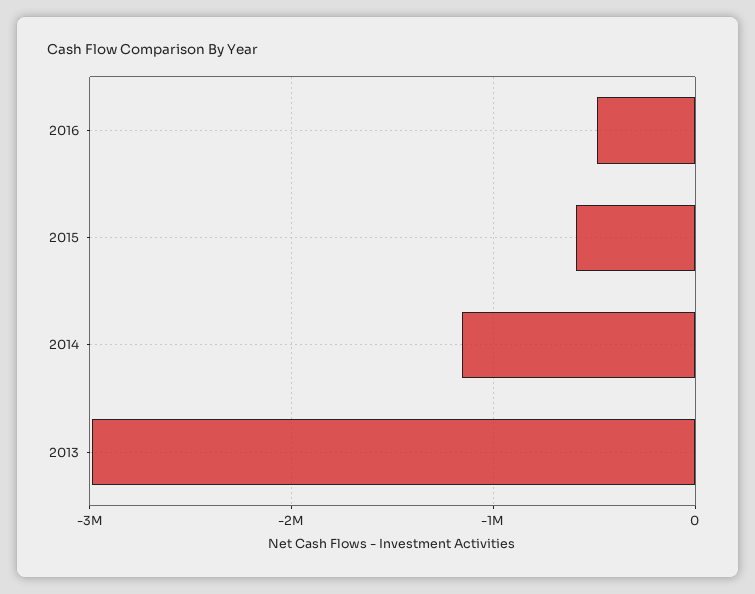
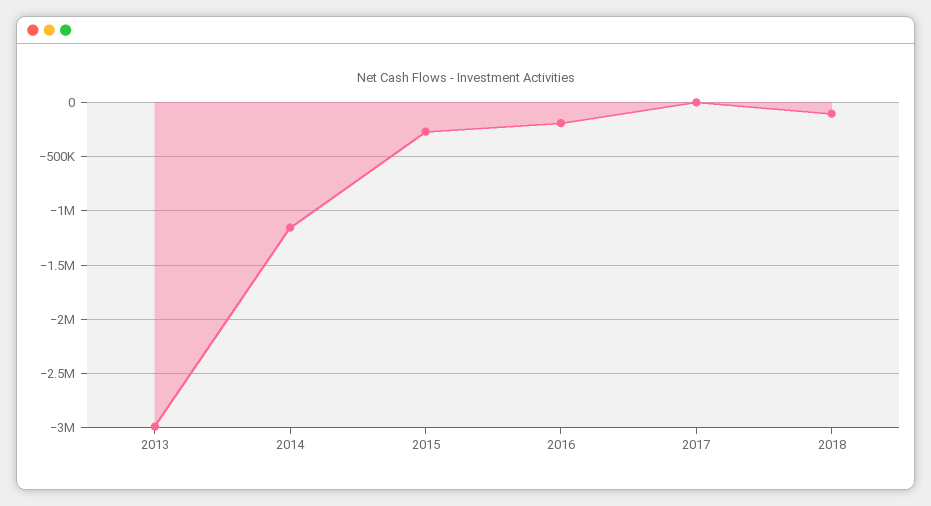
2016: -500000 -> -200000
2015: -600000 -> -300000
2017: none -> 0
2018: none -> -100000

